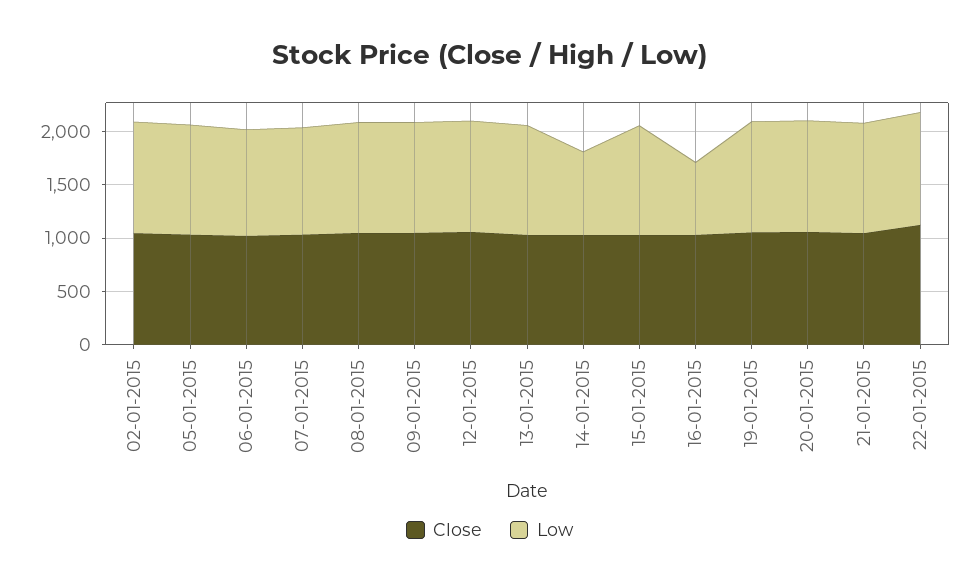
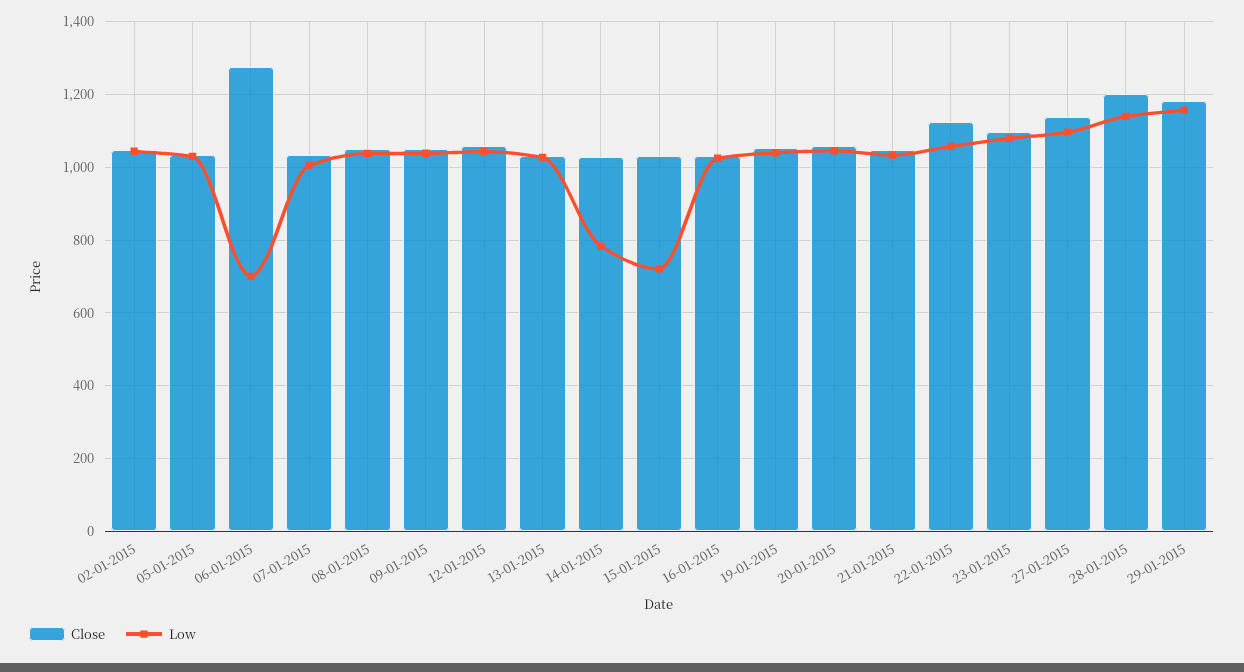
Close, 06-01-2015: 1000 -> 1280
Low, 06-01-2015: 1000 -> 700
Low, 15-01-2015: 1000 -> 720
Low, 16-01-2015: 700 -> 1020
Close, 23-01-2015: none -> 1100
Low, 23-01-2015: none -> 1080
Close, 27-01-2015: none -> 1140
Low, 27-01-2015: none -> 1100
Close, 28-01-2015: none -> 1200
Low, 28-01-2015: none -> 1140
Close, 29-01-2015: none -> 1180
Low, 29-01-2015: none -> 1160

